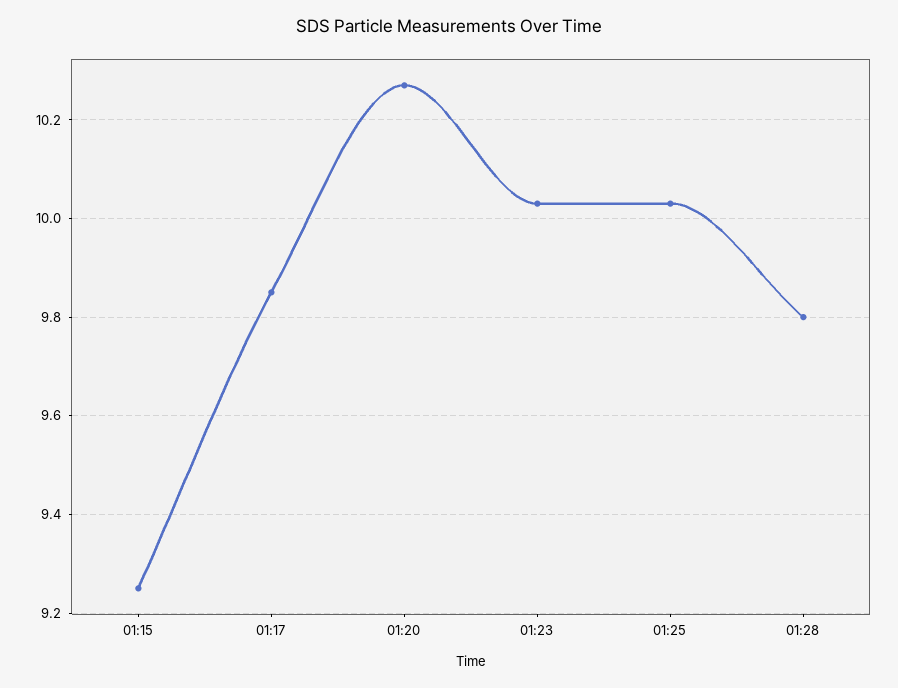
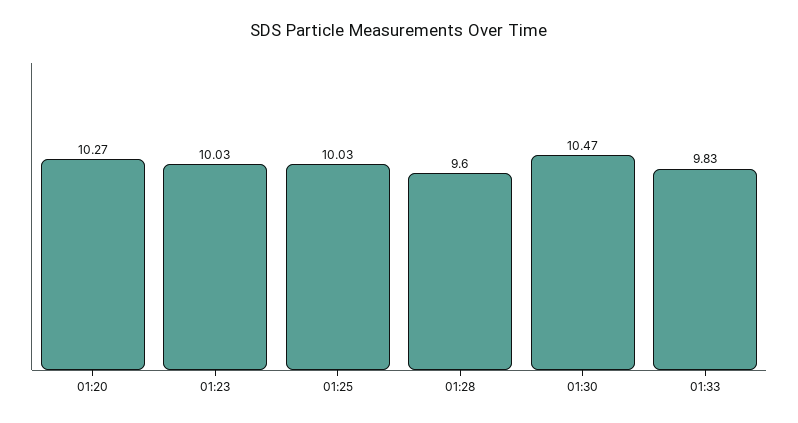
01:15: 9.25 -> none
01:17: 9.85 -> none
01:28: 9.8 -> 9.6
01:30: none -> 10.47
01:33: none -> 9.83

